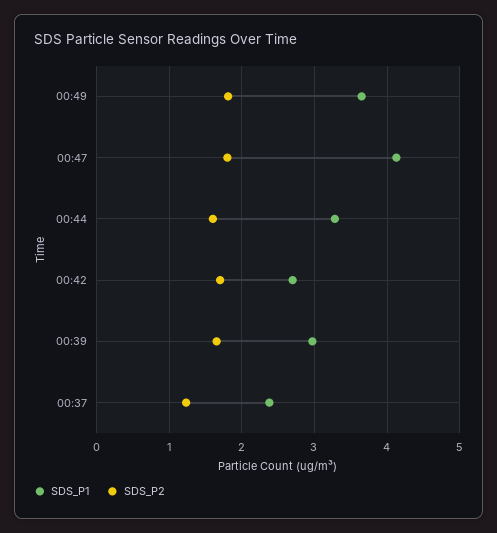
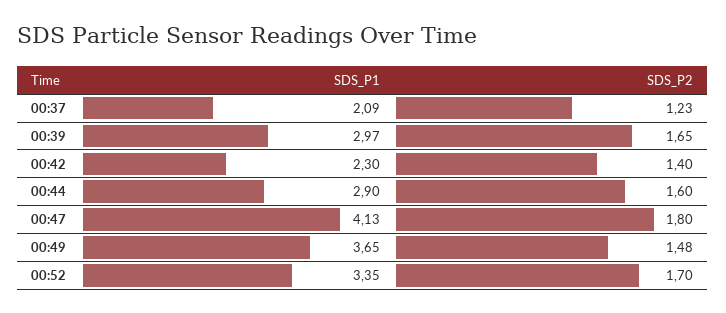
SDS_P2, 00:49: 1.8 -> 1.48
SDS_P1, 00:44: 3.3 -> 2.9
SDS_P1, 00:42: 2.7 -> 2.3
SDS_P2, 00:42: 1.7 -> 1.4
SDS_P1, 00:37: 2.4 -> 2.09
SDS_P1, 00:52: none -> 3.35
SDS_P2, 00:52: none -> 1.7

